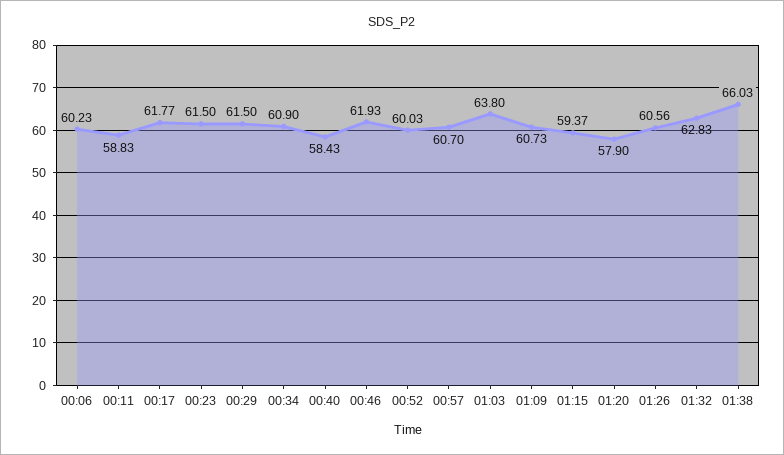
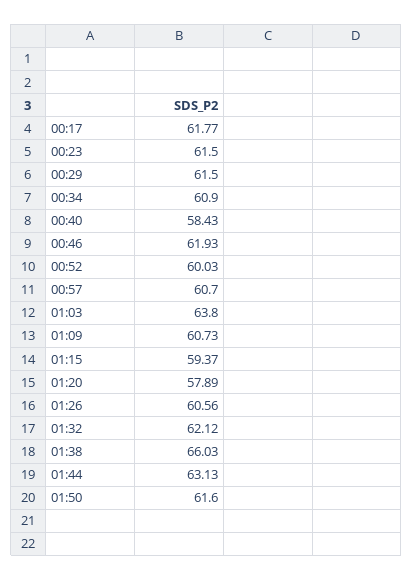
00:06: 60.23 -> none
00:11: 58.83 -> none
01:20: 57.9 -> 57.89
01:32: 62.83 -> 62.12
01:44: none -> 63.13
01:50: none -> 61.6

